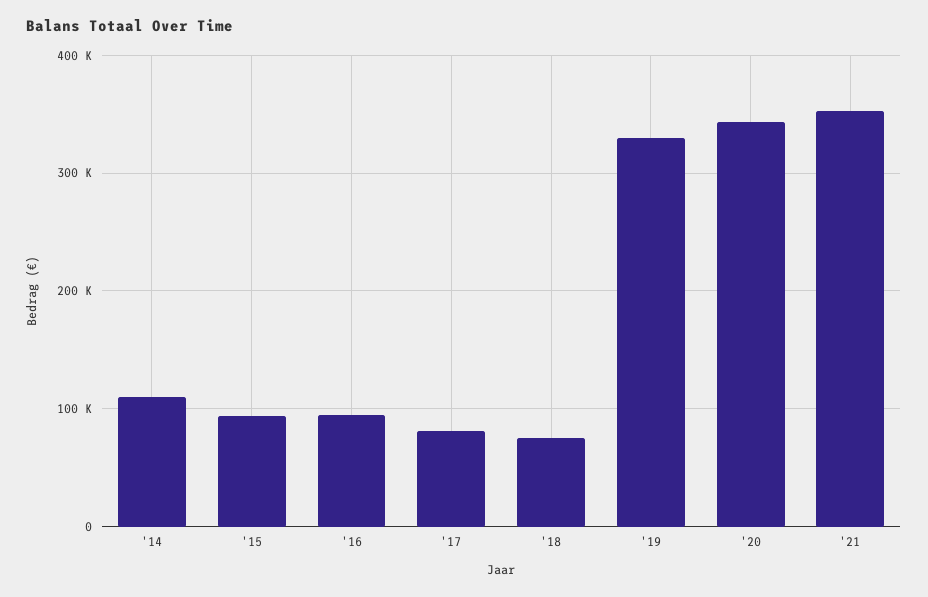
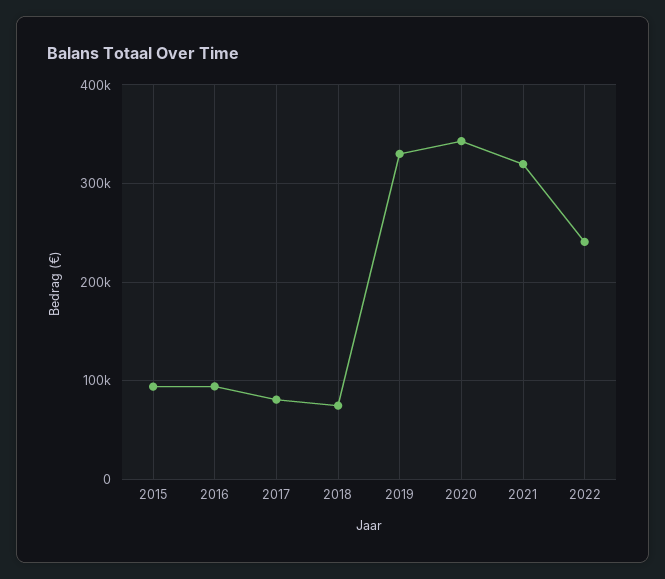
'14: 110000 -> none
'21: 350000 -> 320000
2022: none -> 240000

